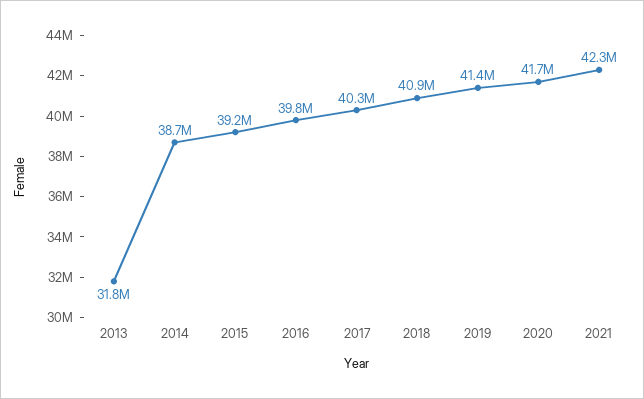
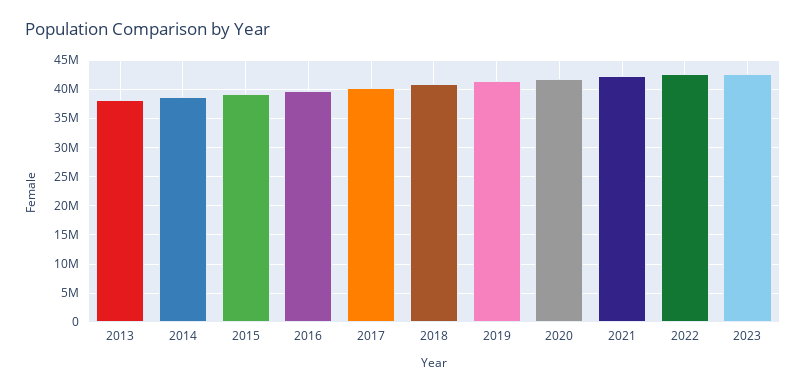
2013: 31800000 -> 37500000
2022: none -> 42500000
2023: none -> 42500000

